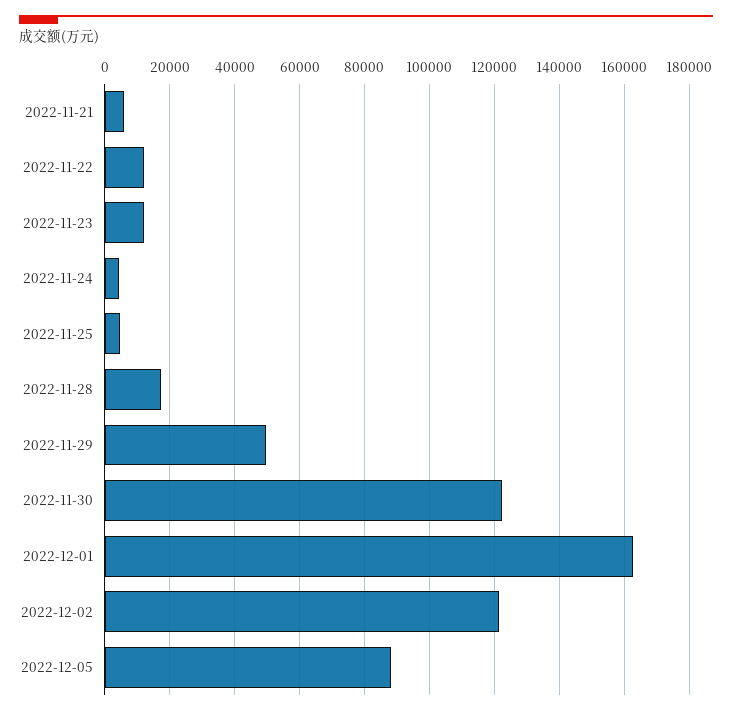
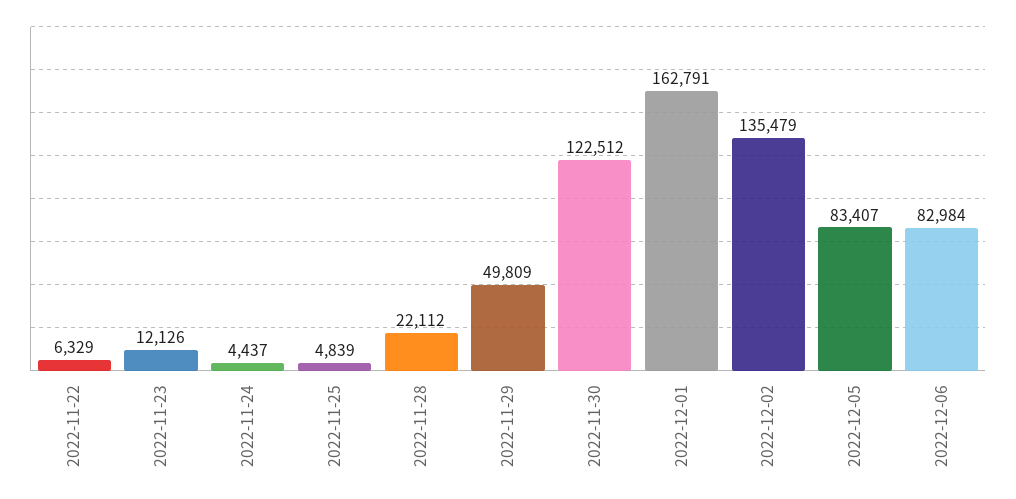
2022-11-21: 6000 -> none
2022-11-22: 12000 -> 6329
2022-11-28: 18000 -> 22112
2022-12-02: 122000 -> 135479
2022-12-05: 88000 -> 83407
2022-12-06: none -> 82984

